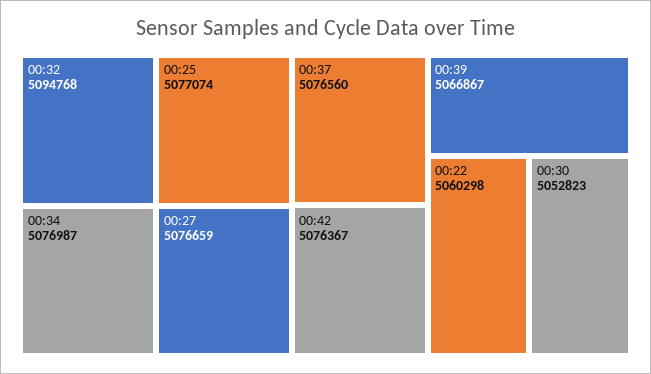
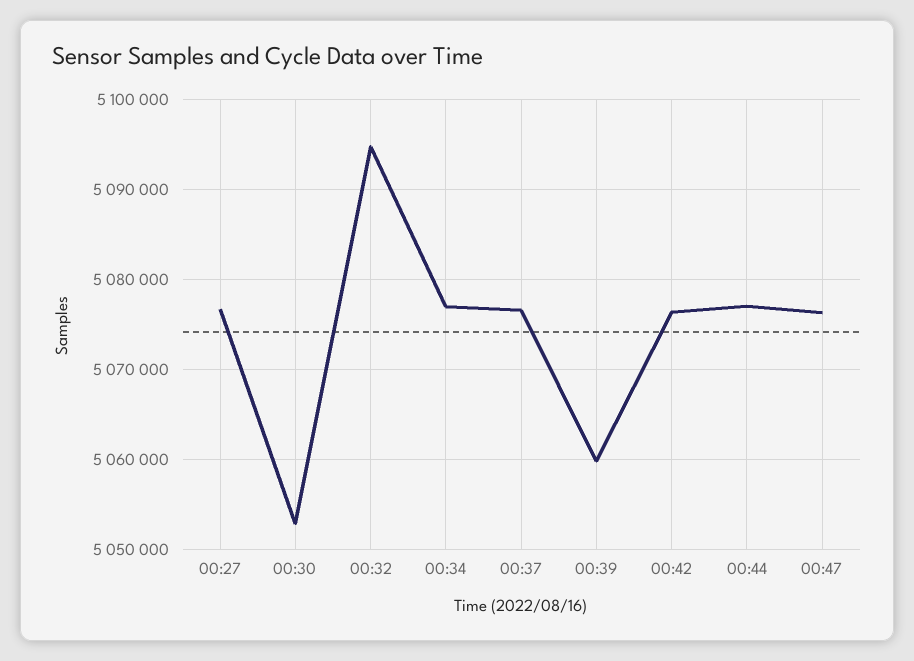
00:25: 5077074 -> none
00:39: 5066867 -> 5060000
00:22: 5060298 -> none
00:44: none -> 5077000
00:47: none -> 5076000

